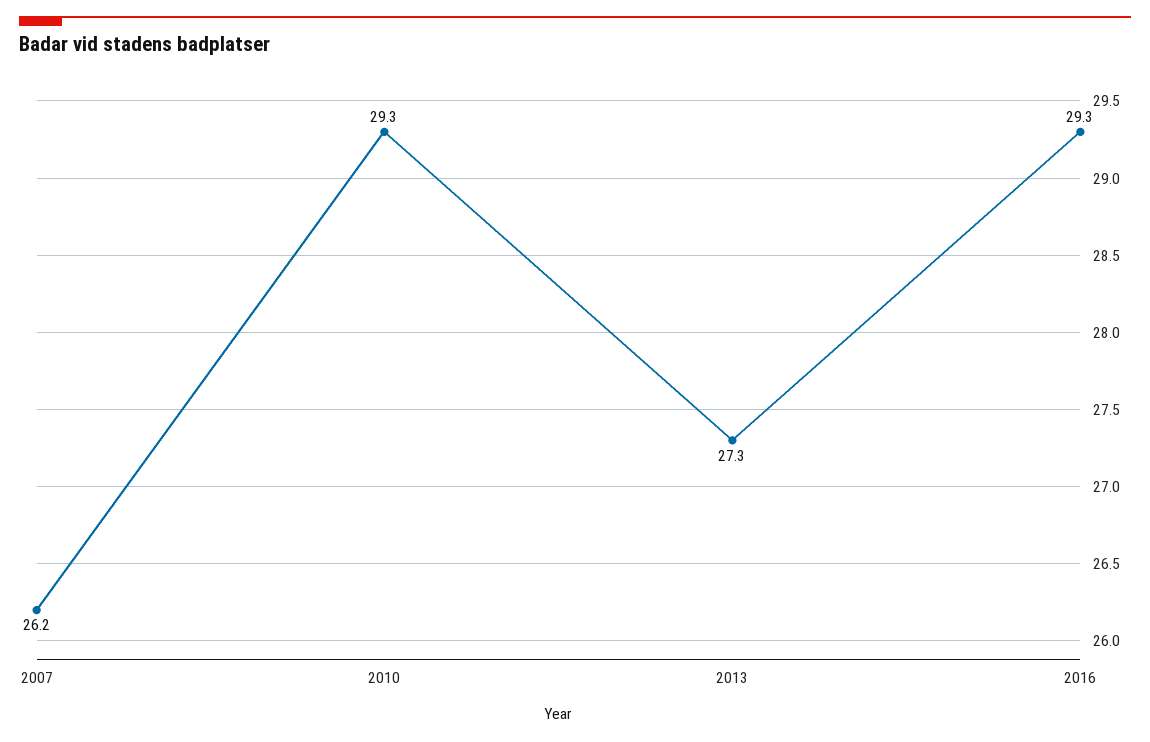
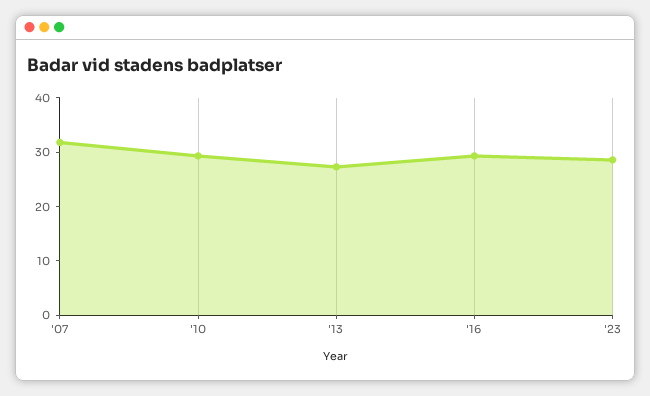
2007: 26.2 -> 32
'23: none -> 28

